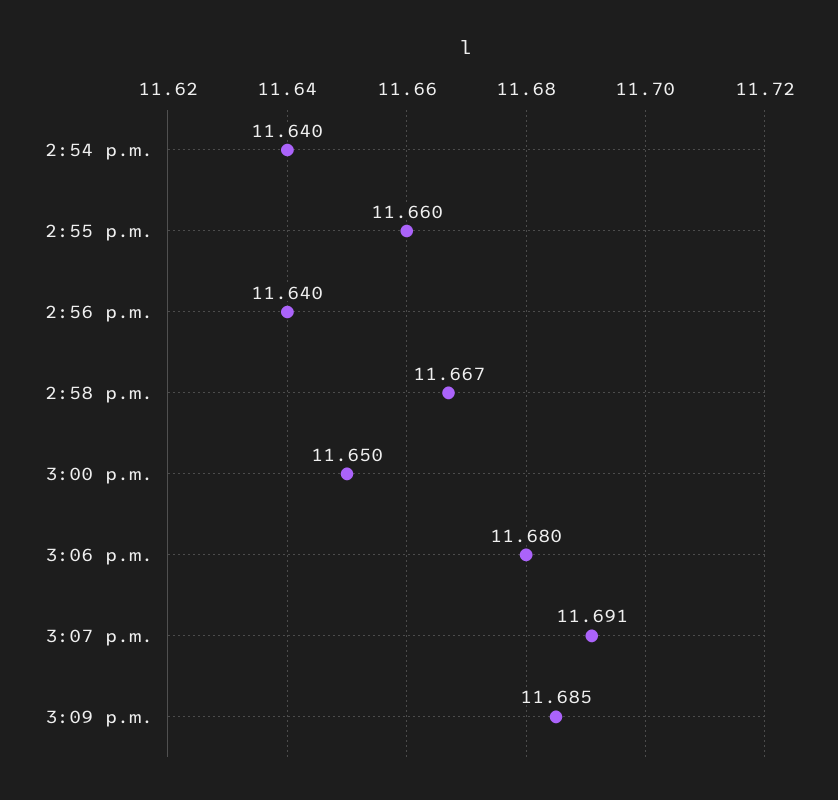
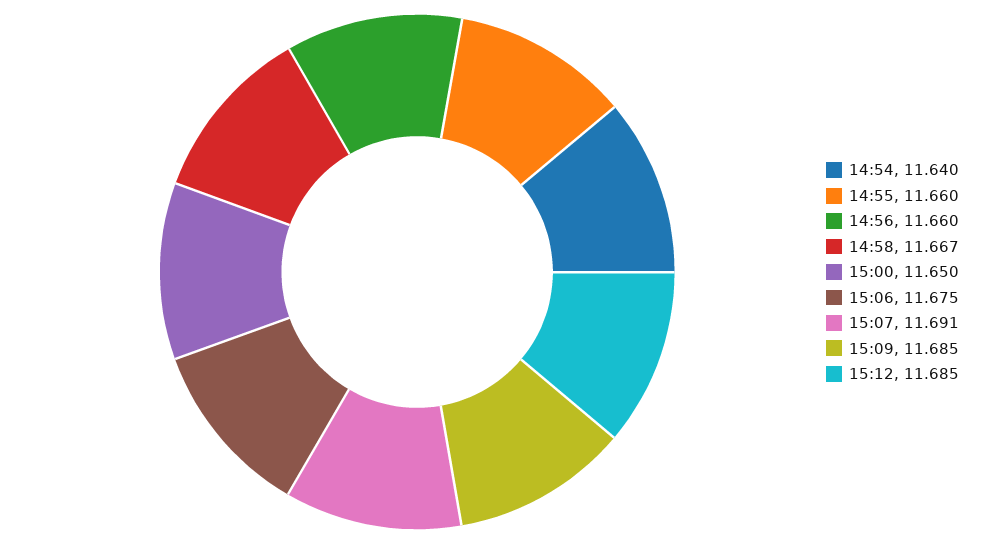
2:56 p.m.: 11.64 -> 11.66
3:06 p.m.: 11.68 -> 11.675
15:12: none -> 11.685

